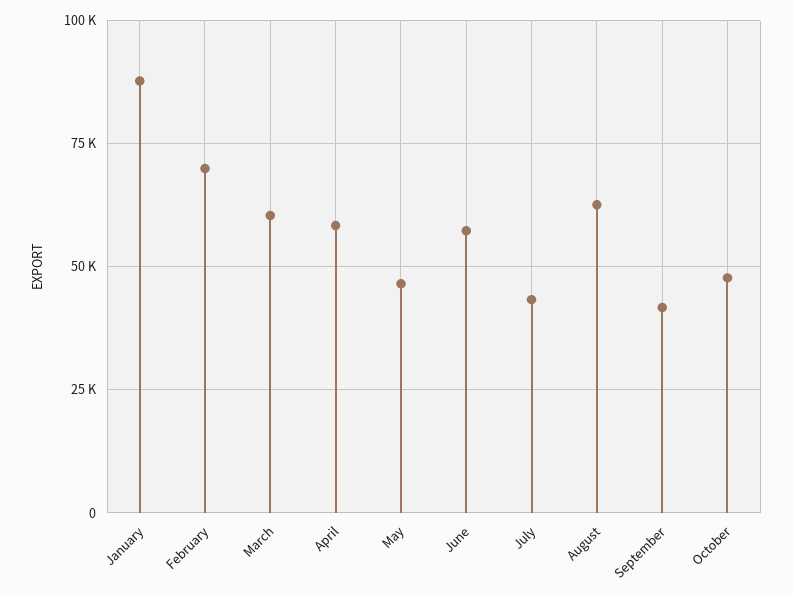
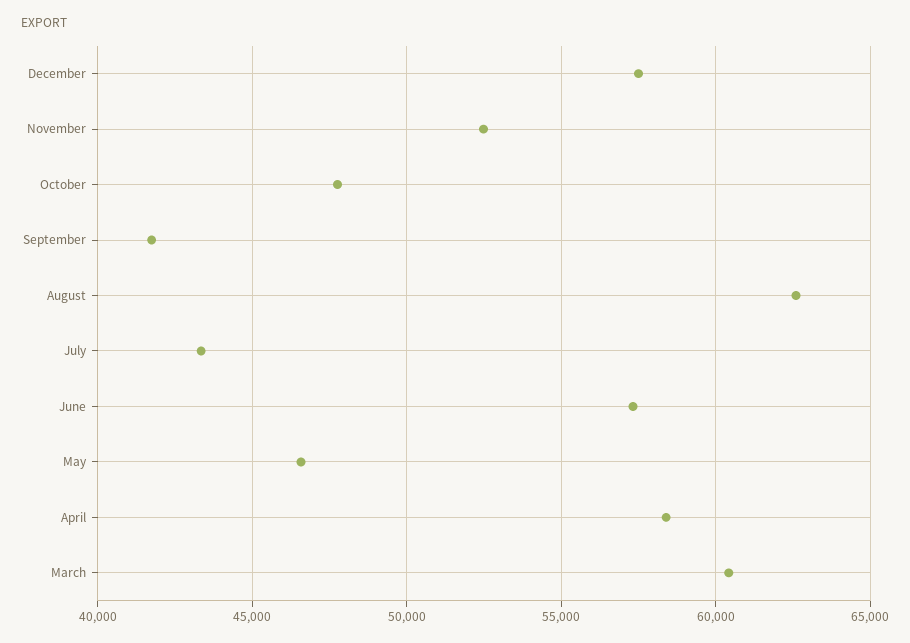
January: 87500 -> none
February: 70000 -> none
December: none -> 57500
November: none -> 52500

